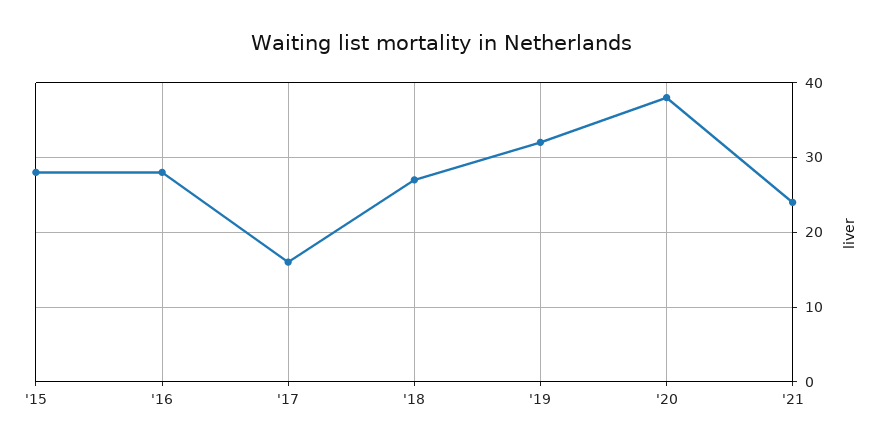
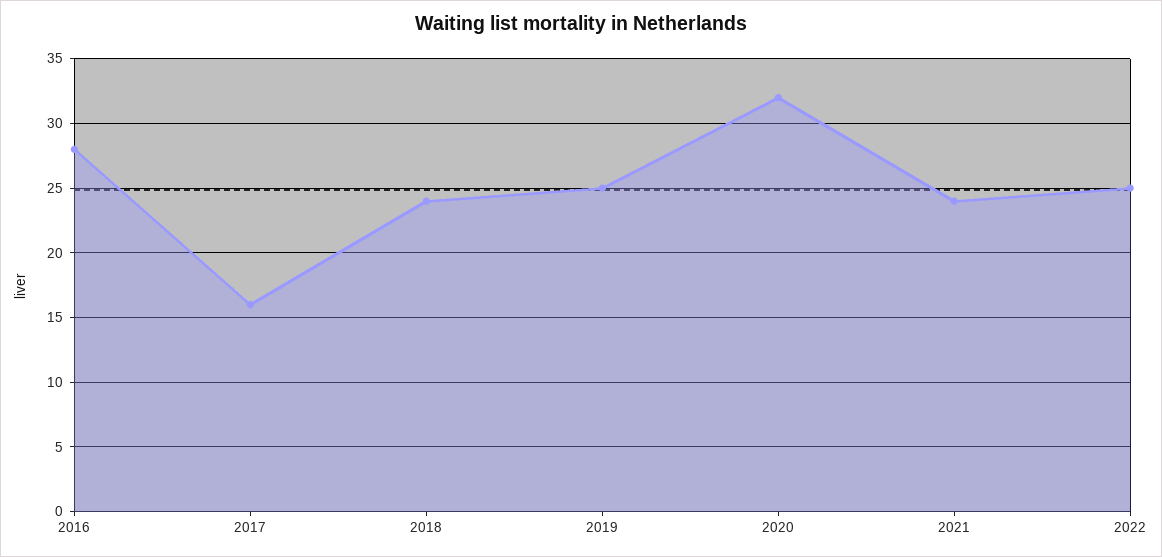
'15: 28 -> none
'18: 27 -> 24
'19: 32 -> 25
'20: 38 -> 32
2022: none -> 25

